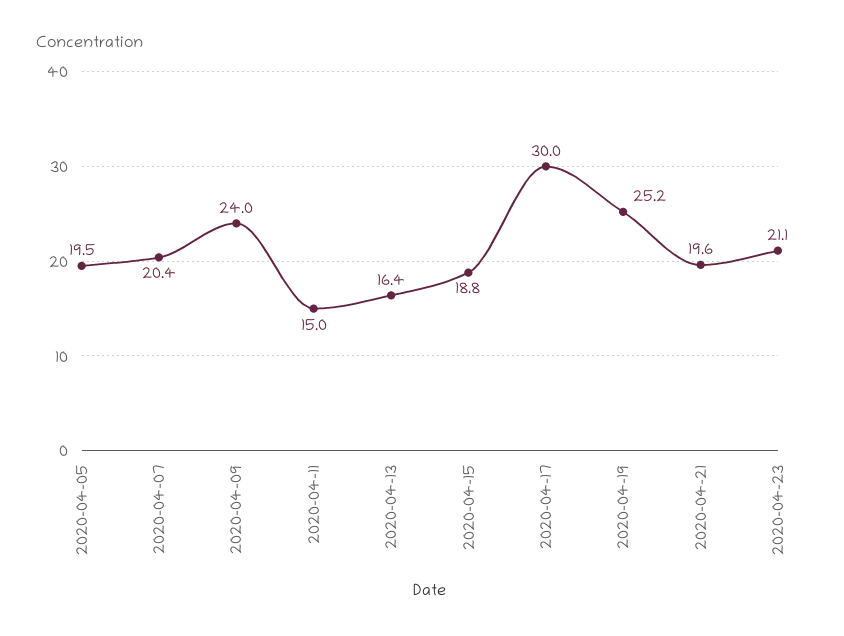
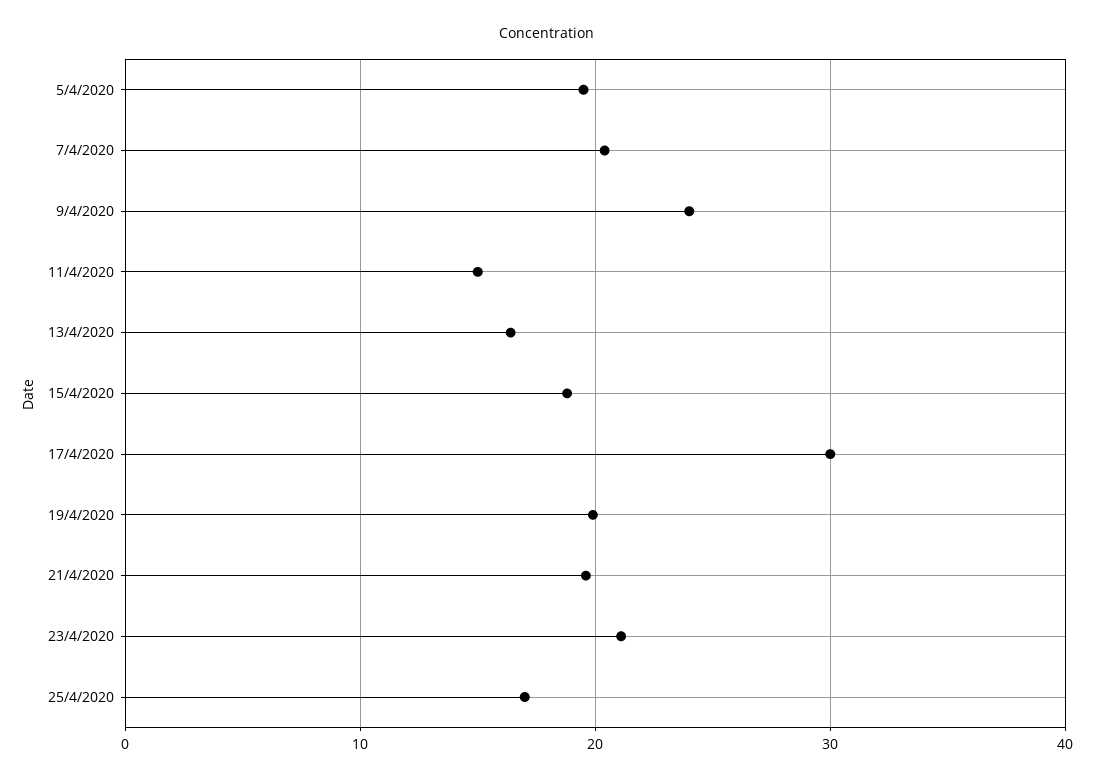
2020-04-19: 25.2 -> 20
25/4/2020: none -> 17

